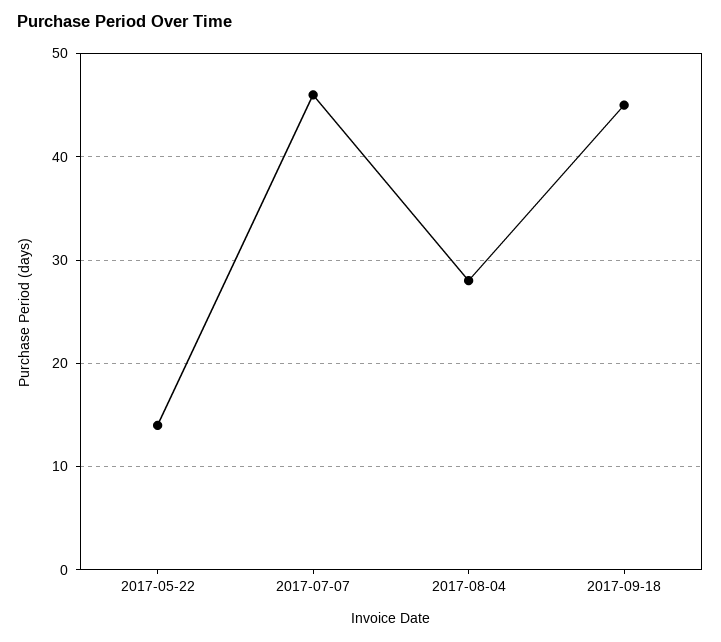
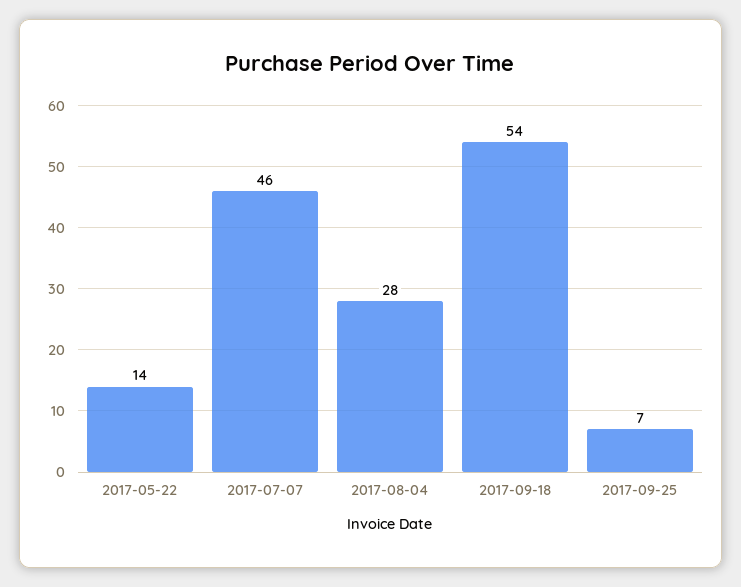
2017-09-18: 45 -> 54
2017-09-25: none -> 7

